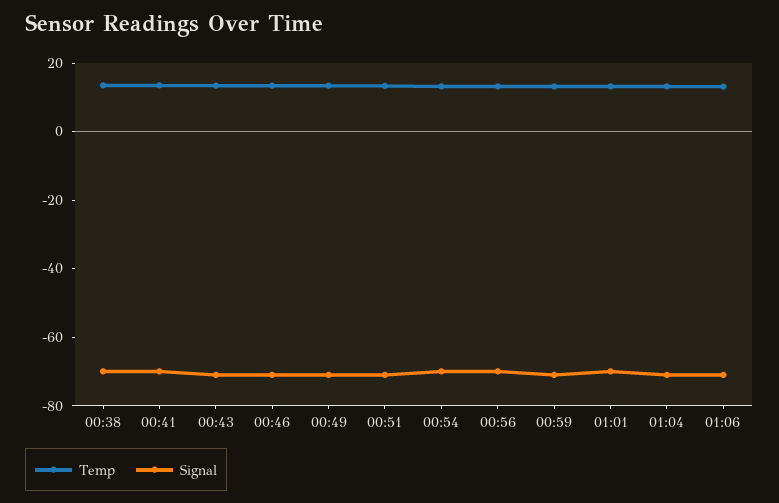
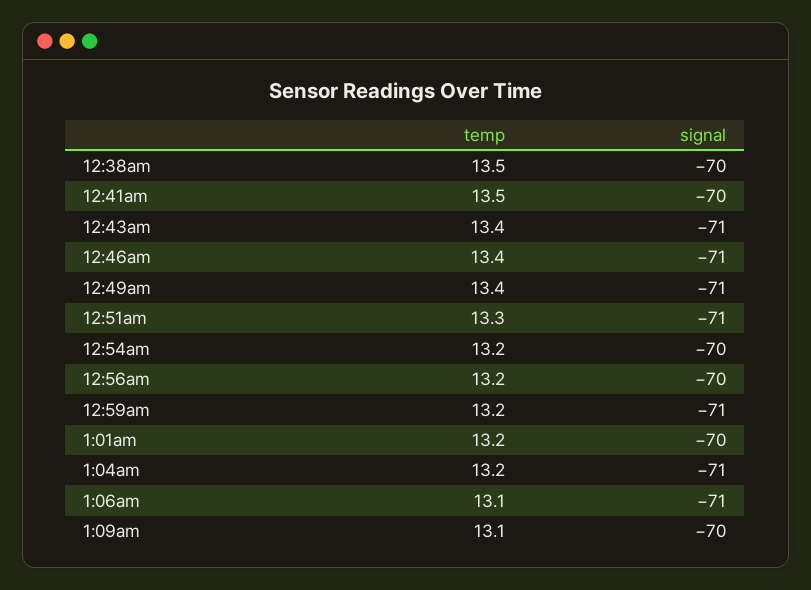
Temp, 1:09am: none -> 13.1
Signal, 1:09am: none -> -70

